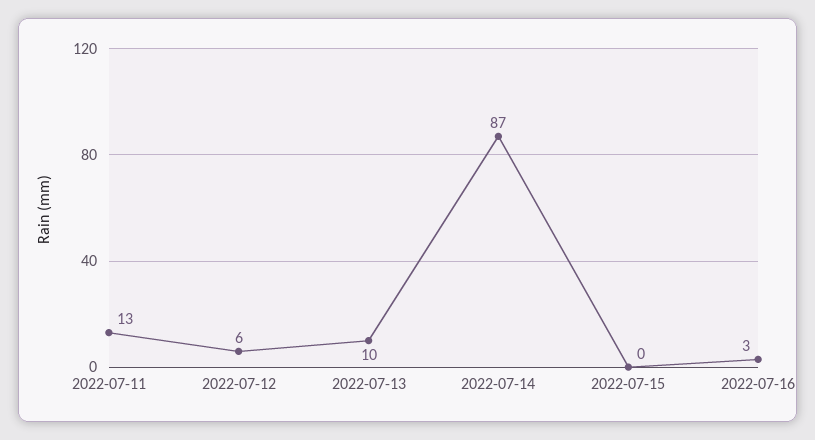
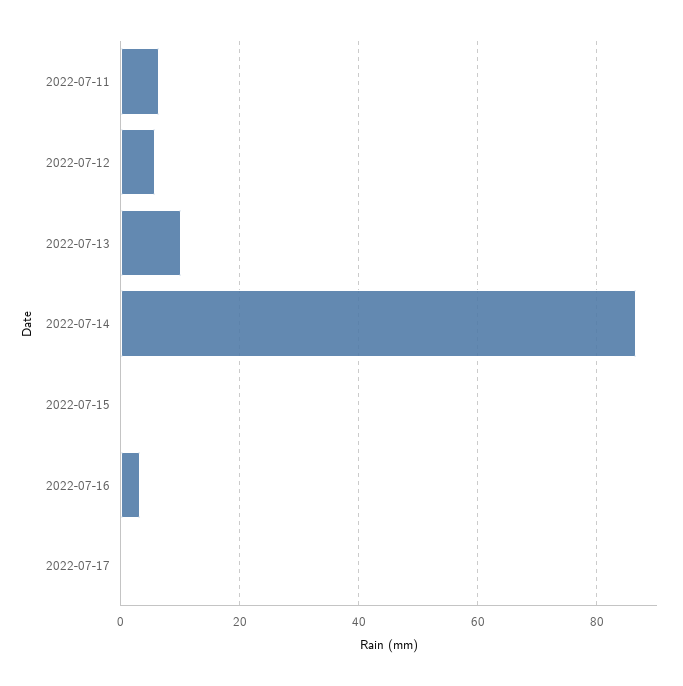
2022-07-11: 13 -> 6
2022-07-17: none -> 0

